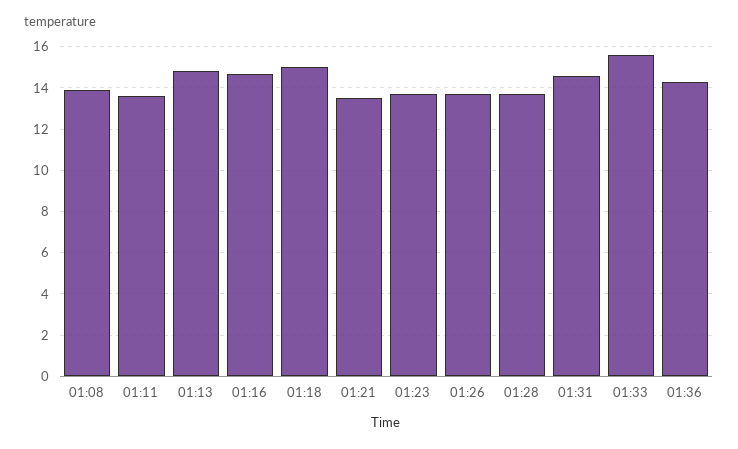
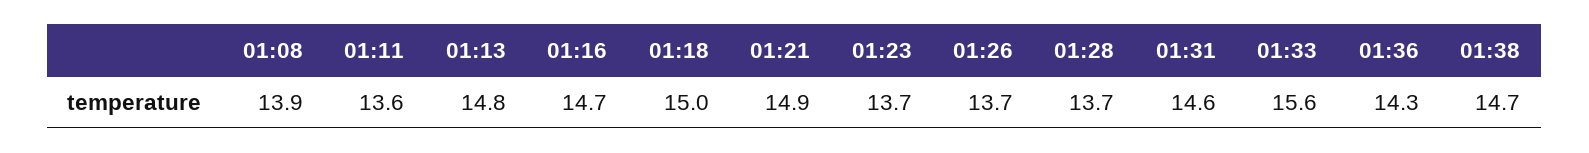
01:21: 13.5 -> 14.9
01:38: none -> 14.7

